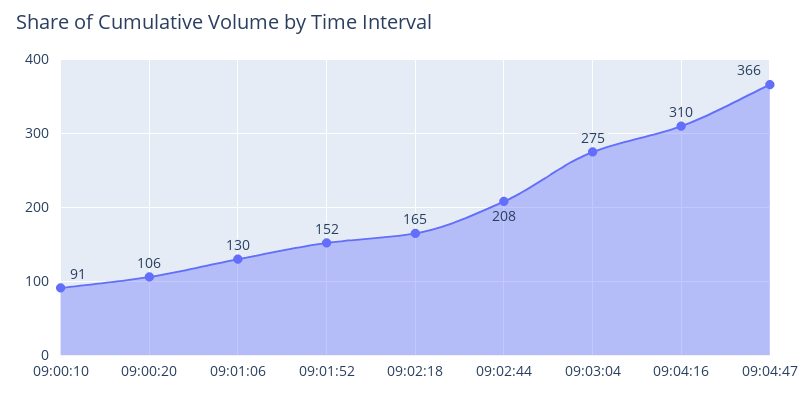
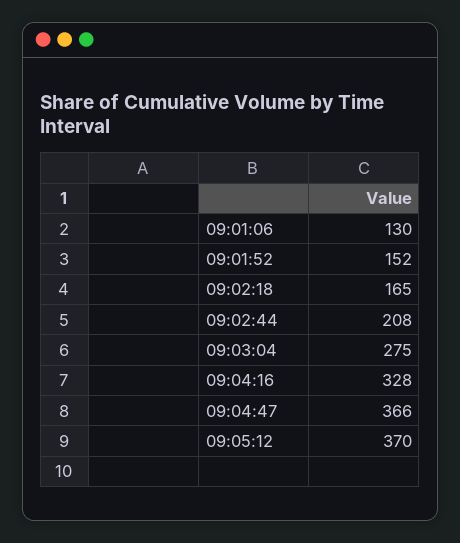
09:00:10: 91 -> none
09:00:20: 106 -> none
09:04:16: 310 -> 328
09:05:12: none -> 370

